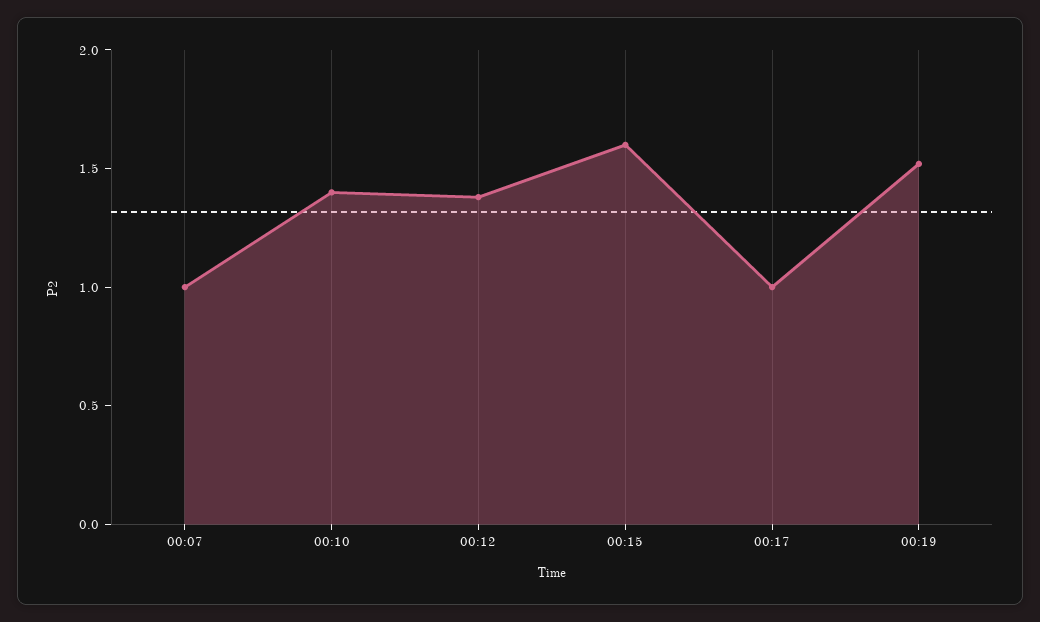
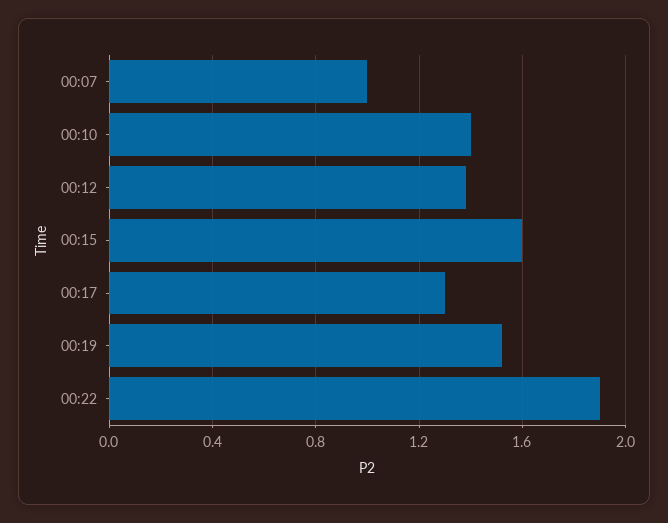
00:17: 1 -> 1.3
00:22: none -> 1.9

